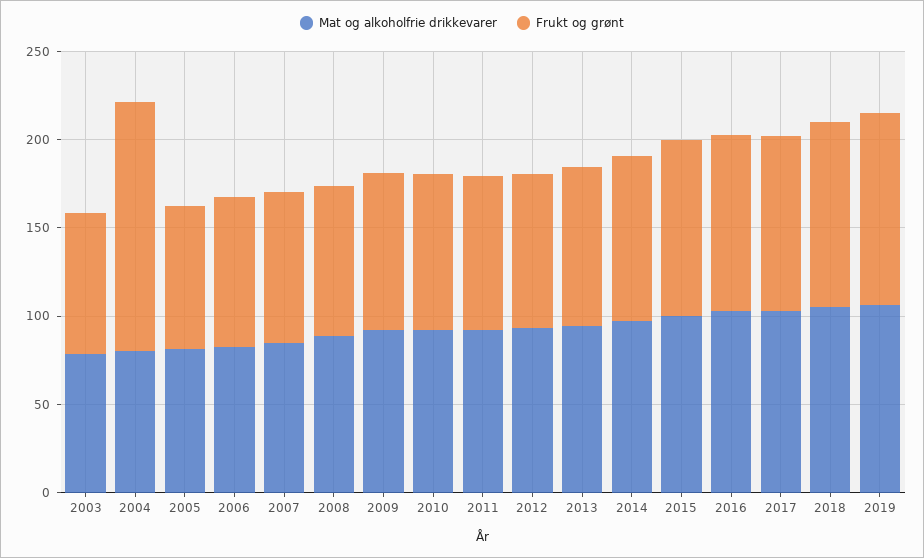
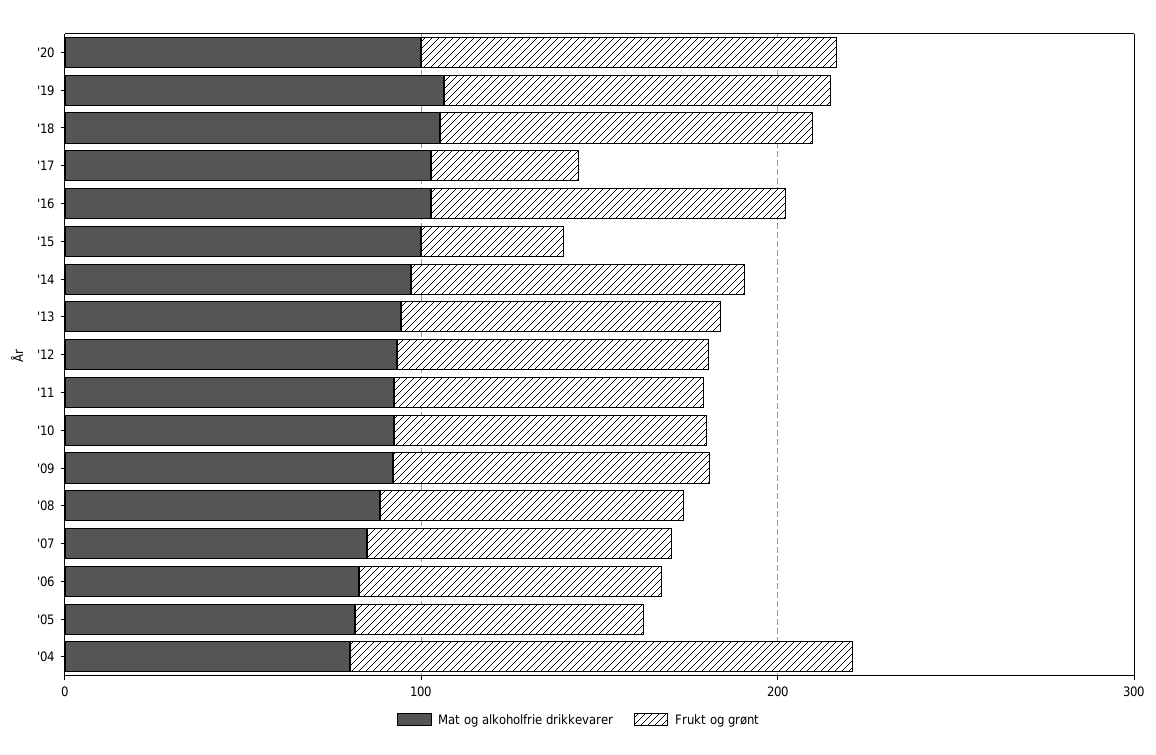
Mat og alkoholfrie drikkevarer, 2003: 80 -> none
Frukt og grønt, 2003: 80 -> none
Frukt og grønt, 2015: 100 -> 40
Frukt og grønt, 2017: 100 -> 40
Mat og alkoholfrie drikkevarer, '20: none -> 100
Frukt og grønt, '20: none -> 120

